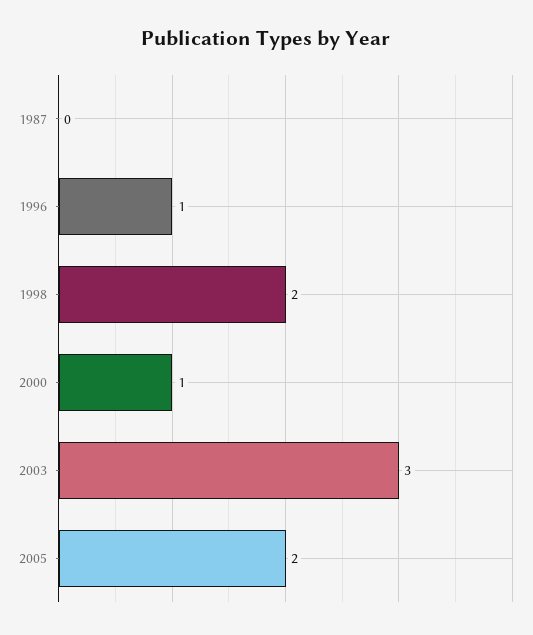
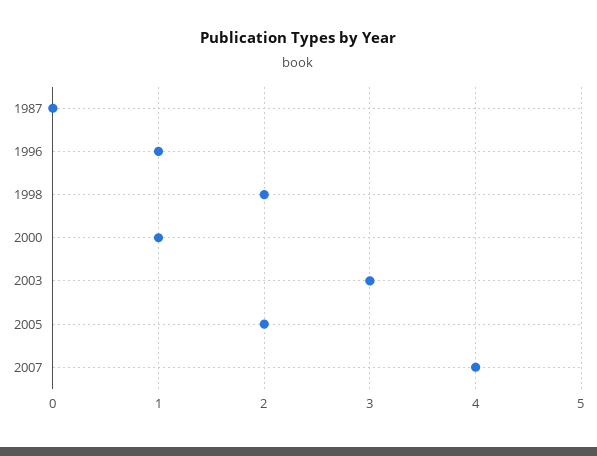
2007: none -> 4

